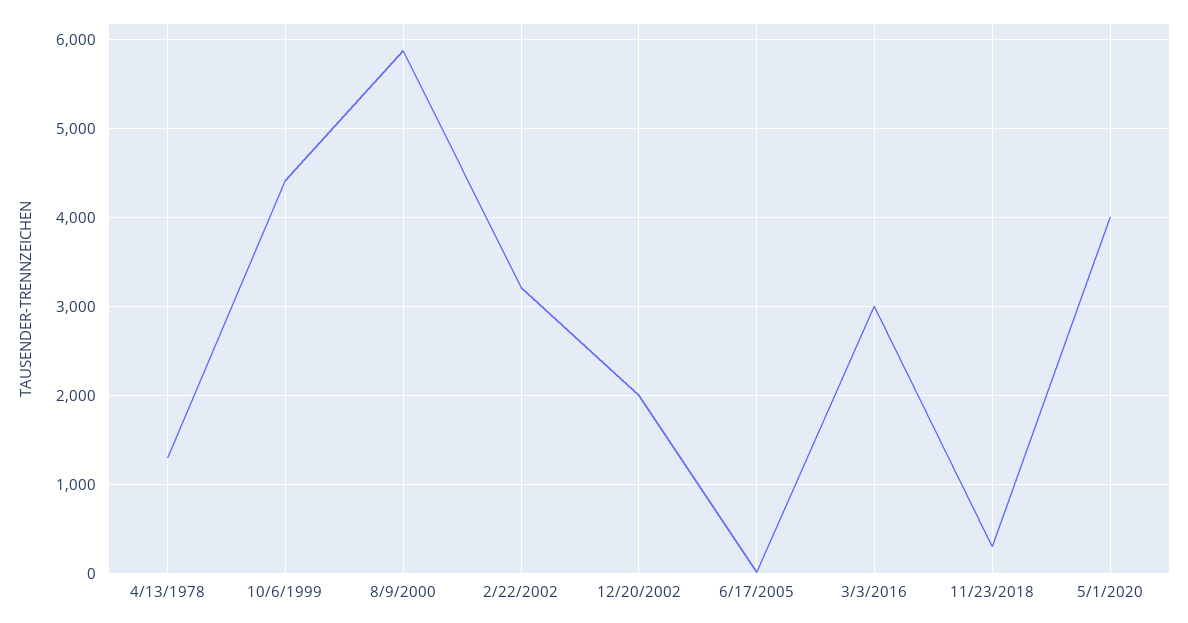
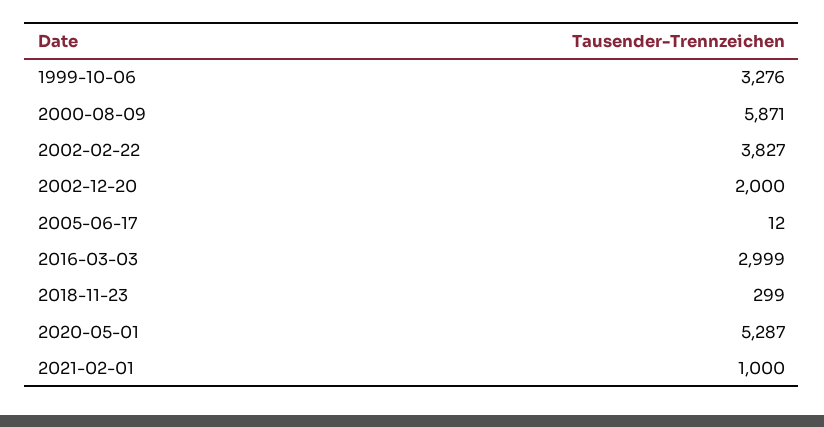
4/13/1978: 1300 -> none
10/6/1999: 4400 -> 3276
2/22/2002: 3200 -> 3827
5/1/2020: 4000 -> 5287
2021-02-01: none -> 1000

